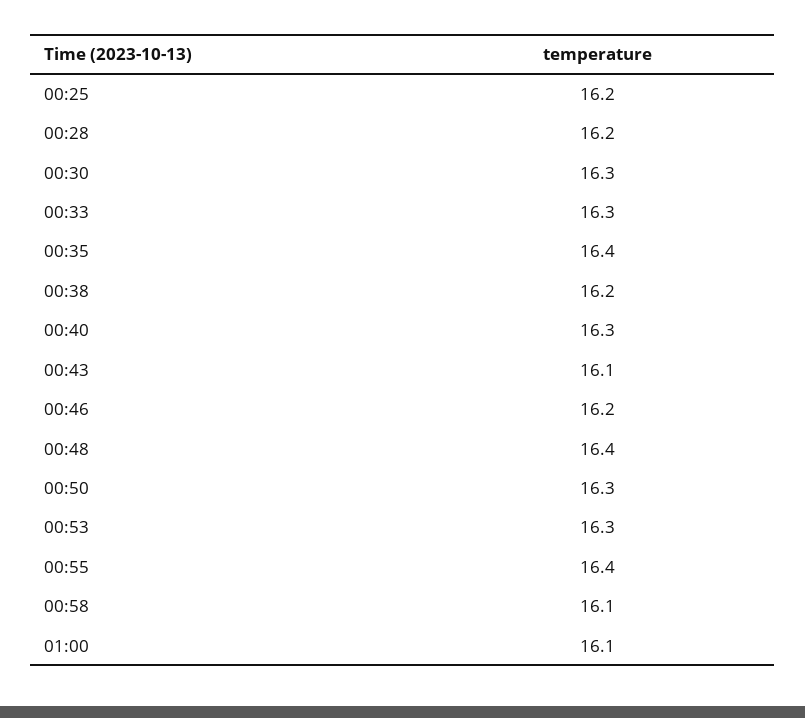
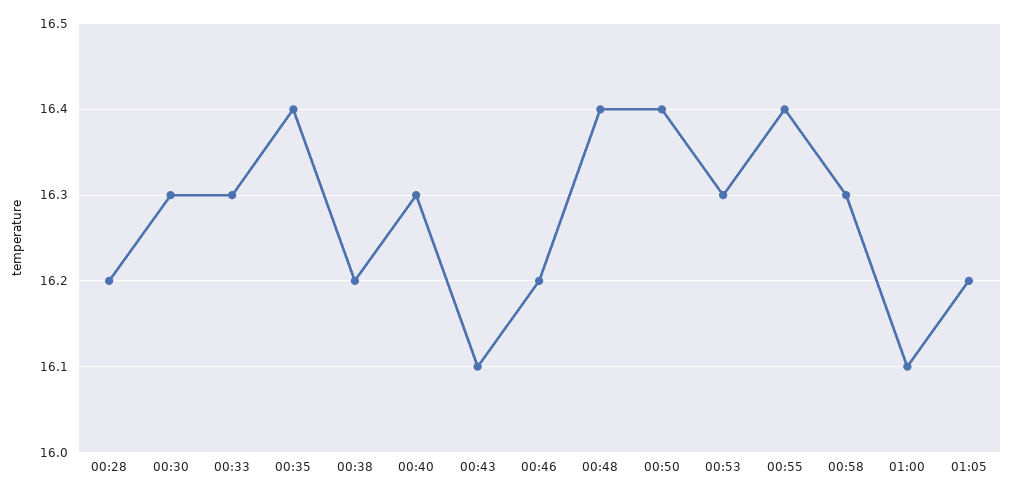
00:25: 16.2 -> none
00:50: 16.3 -> 16.4
00:58: 16.1 -> 16.3
01:05: none -> 16.2

